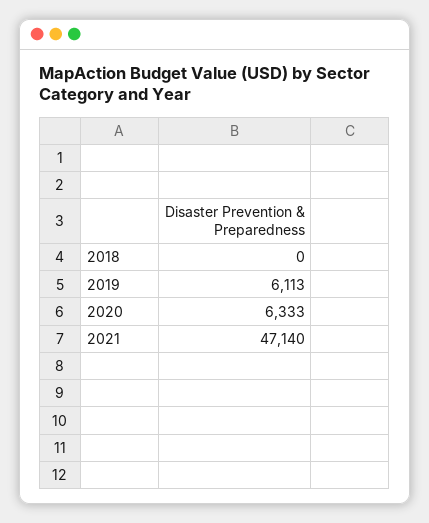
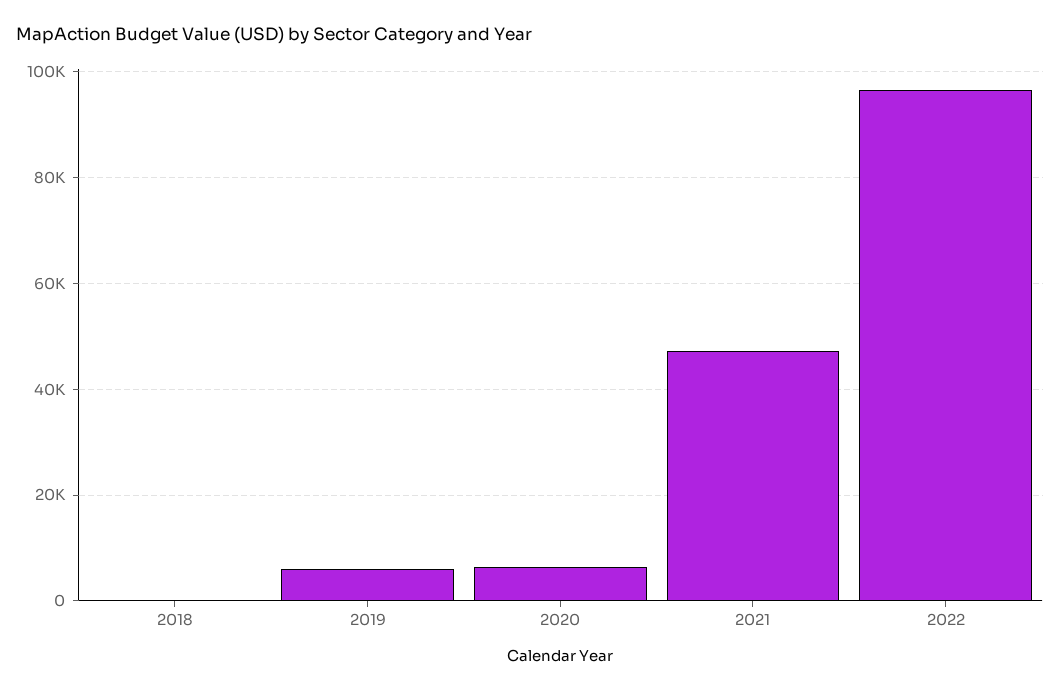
2022: none -> 96000

